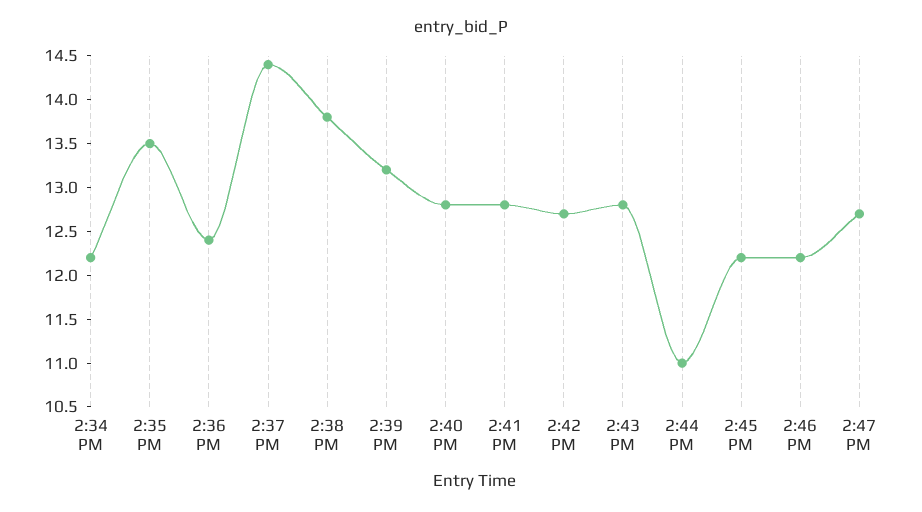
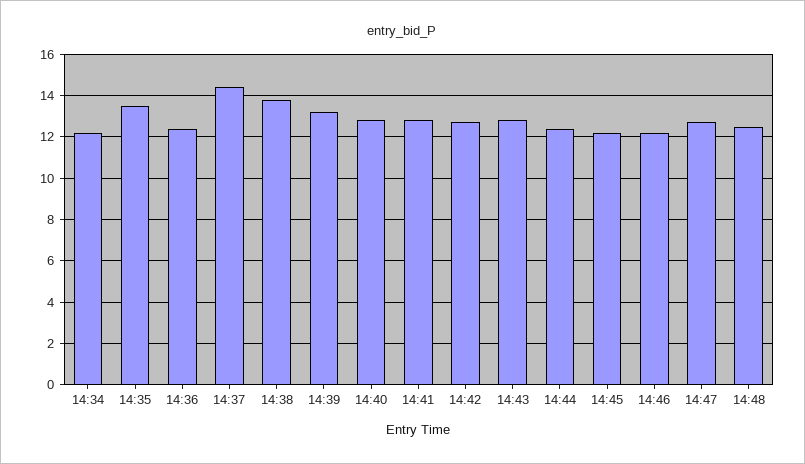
2:44 PM: 11 -> 12.5
14:48: none -> 12.5

